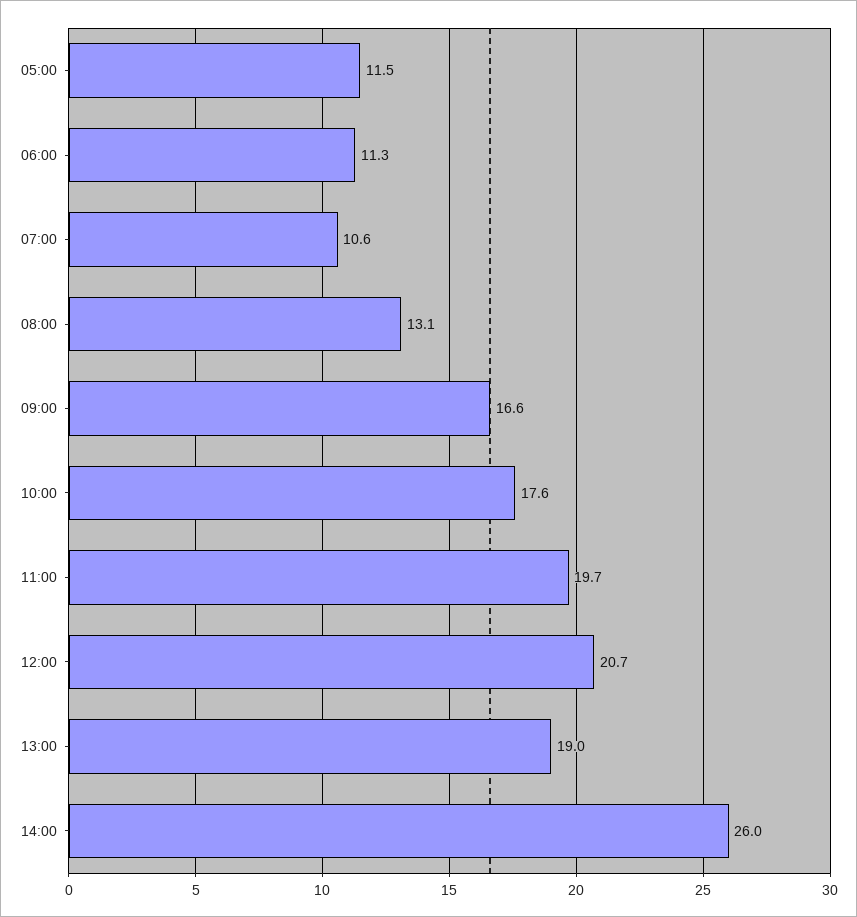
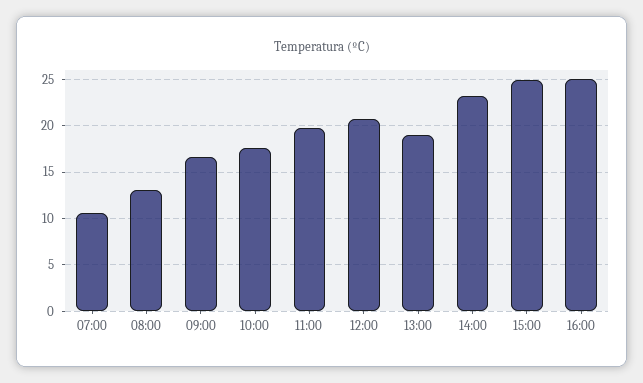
05:00: 11.5 -> none
06:00: 11.3 -> none
14:00: 26 -> 23
15:00: none -> 25
16:00: none -> 25

